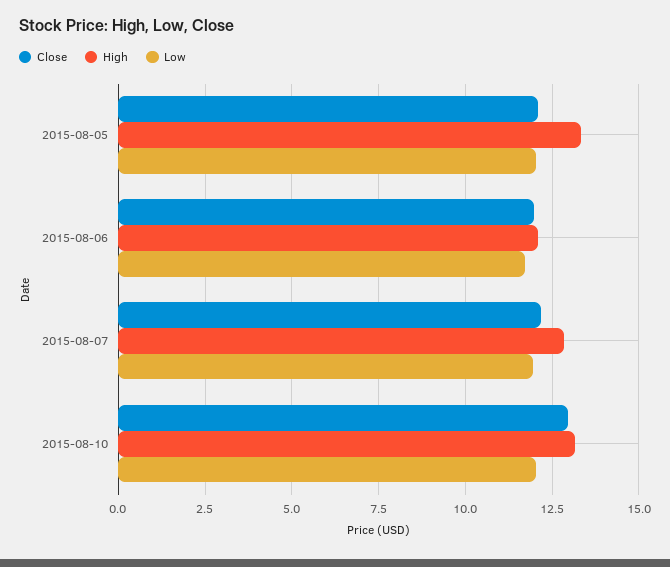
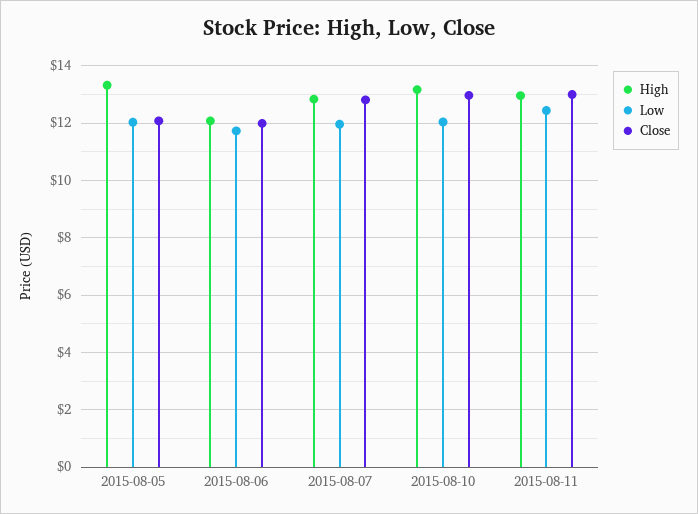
Close, 2015-08-07: 12.25 -> 12.75
High, 2015-08-11: none -> 13
Low, 2015-08-11: none -> 12.5
Close, 2015-08-11: none -> 13

